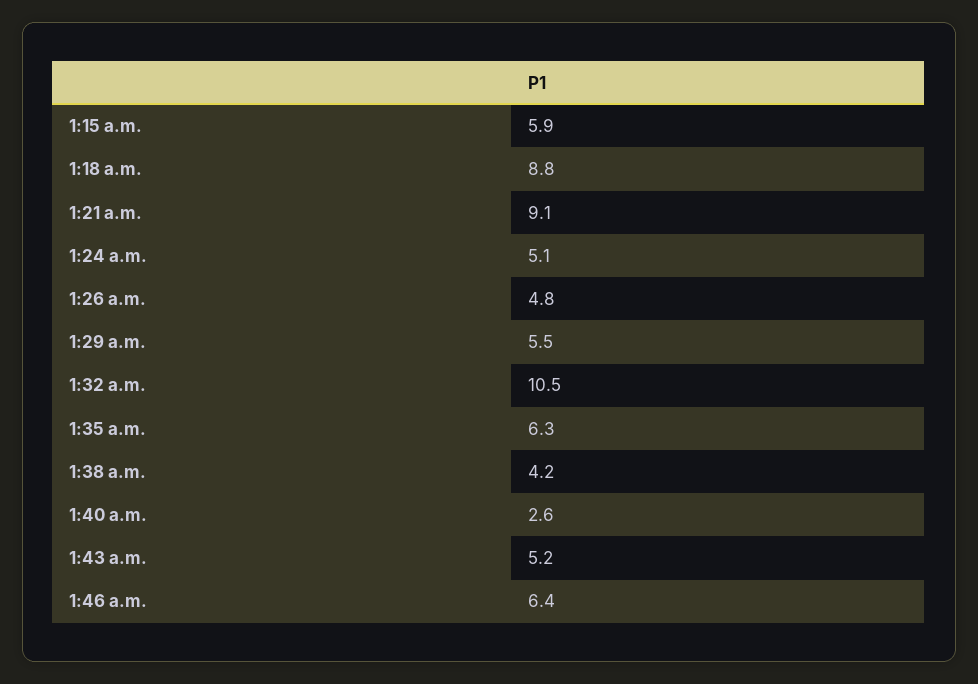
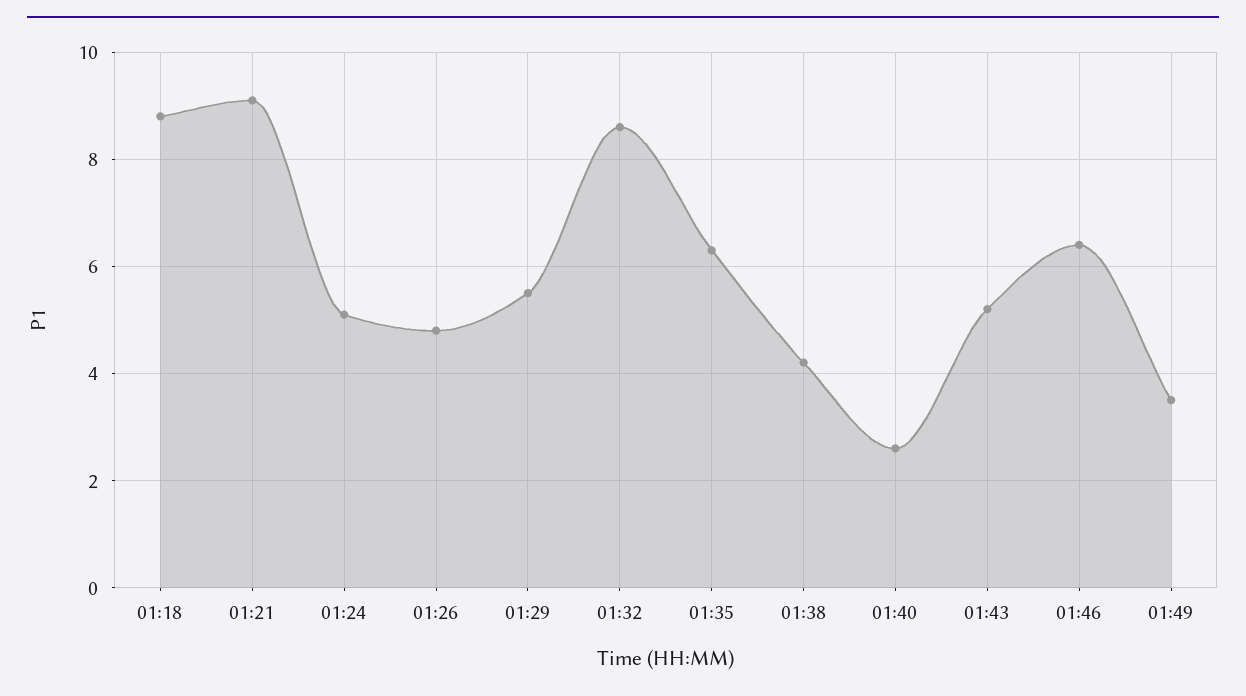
1:15 a.m.: 5.9 -> none
1:32 a.m.: 10.5 -> 8.5
01:49: none -> 3.5

